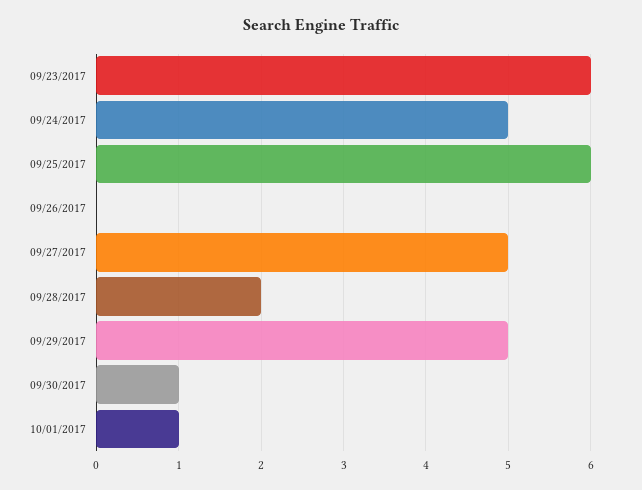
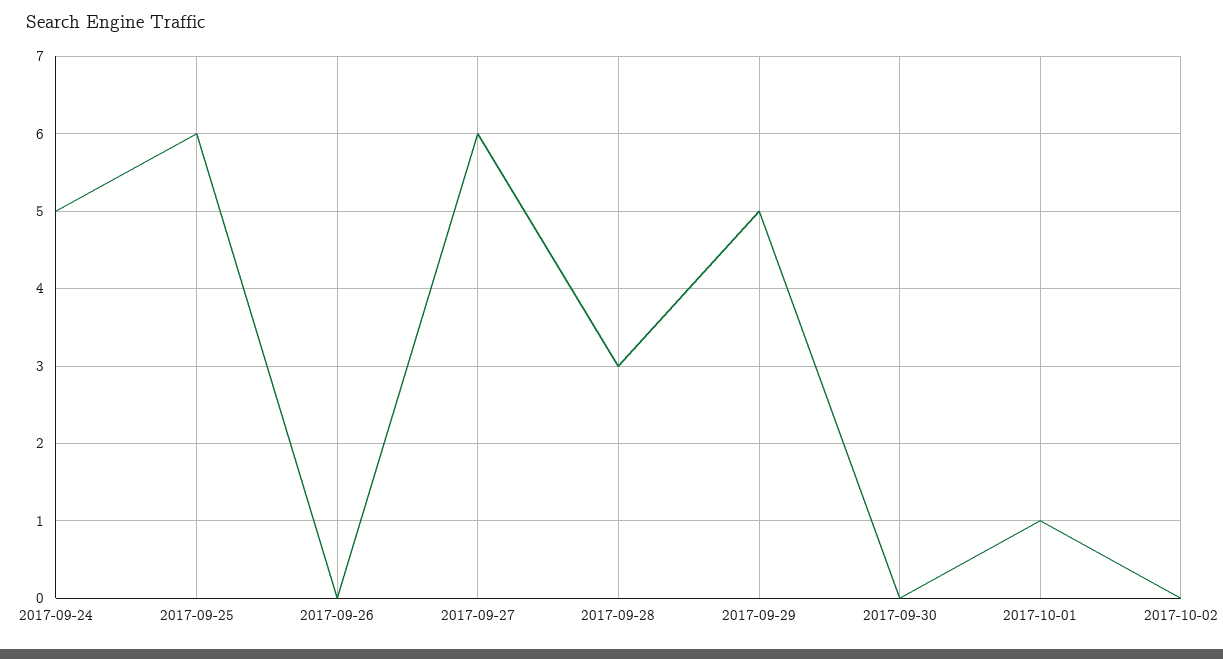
09/23/2017: 6 -> none
09/27/2017: 5 -> 6
09/28/2017: 2 -> 3
09/30/2017: 1 -> 0
2017-10-02: none -> 0

